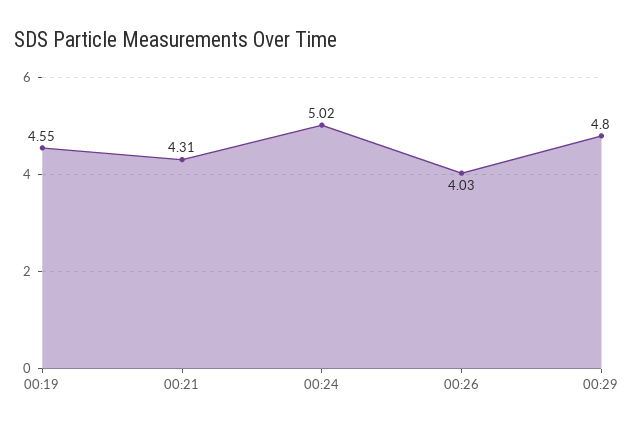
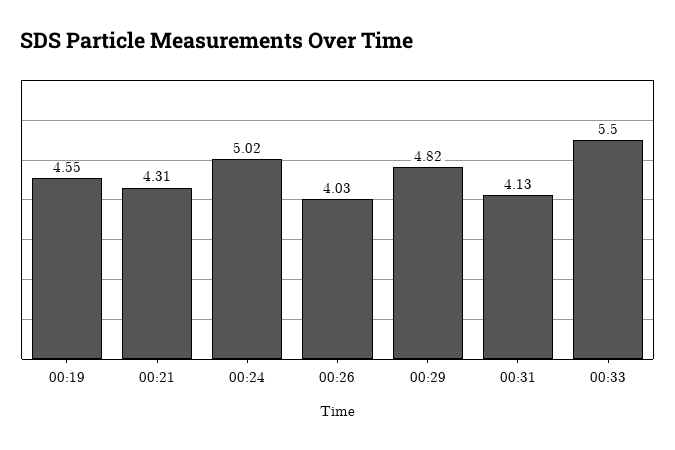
00:29: 4.8 -> 4.82
00:31: none -> 4.13
00:33: none -> 5.5

